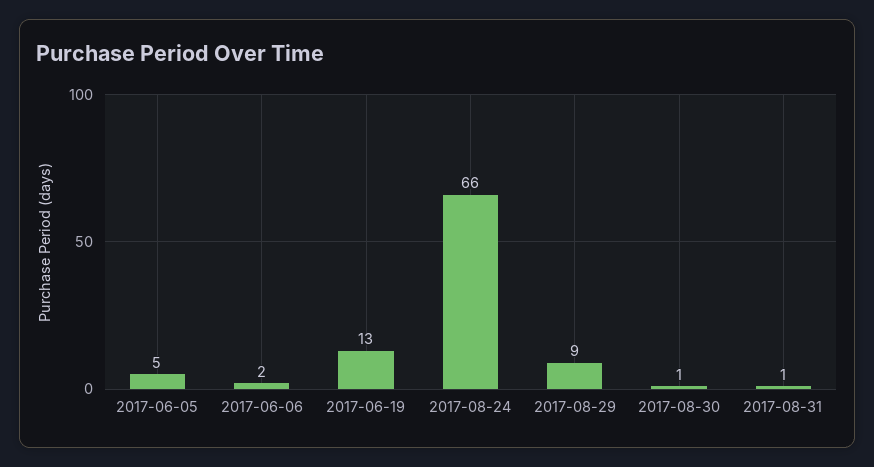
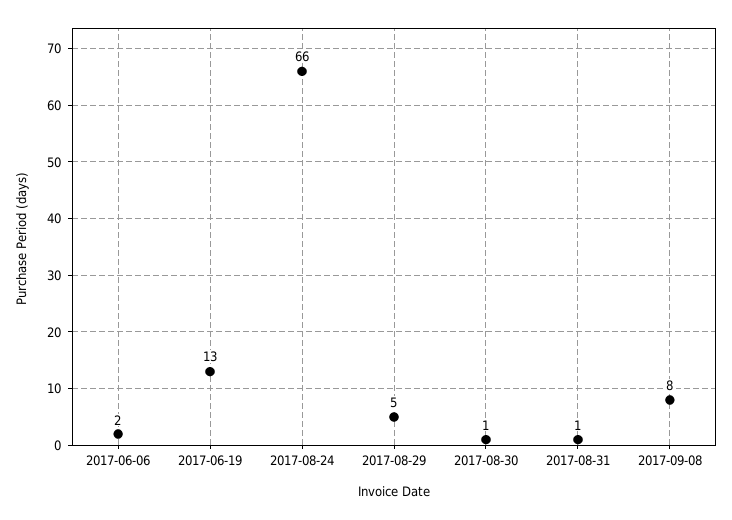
2017-06-05: 5 -> none
2017-08-29: 9 -> 5
2017-09-08: none -> 8

